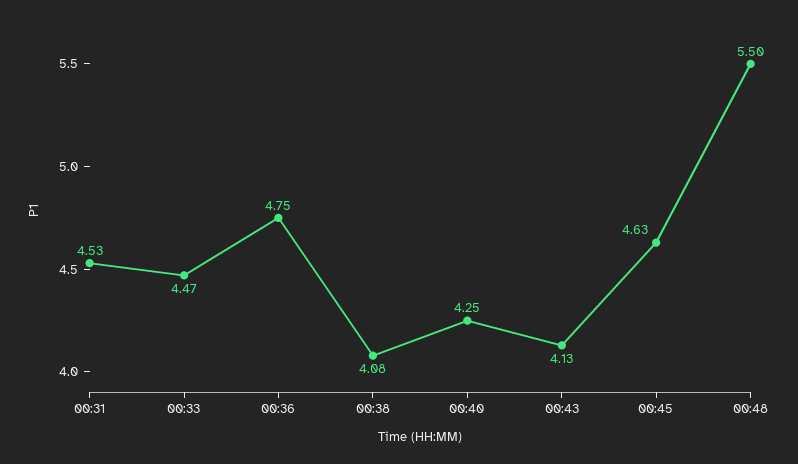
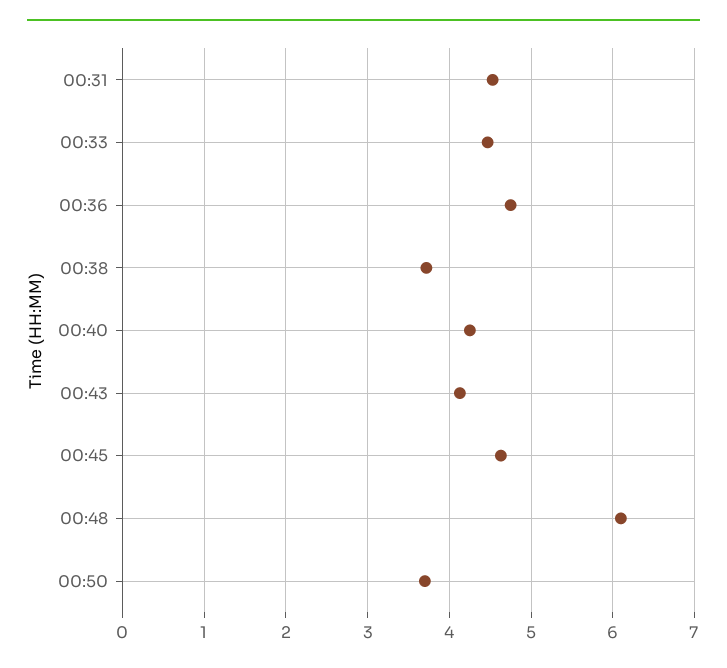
00:38: 4.08 -> 3.7
00:48: 5.5 -> 6.1
00:50: none -> 3.7

